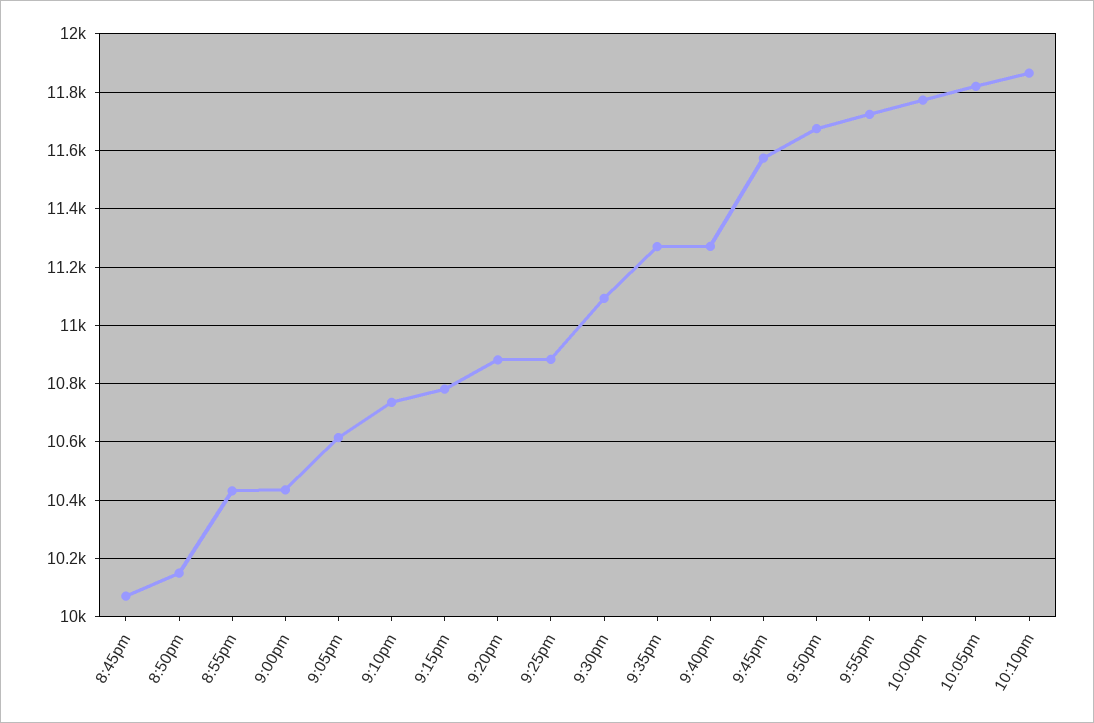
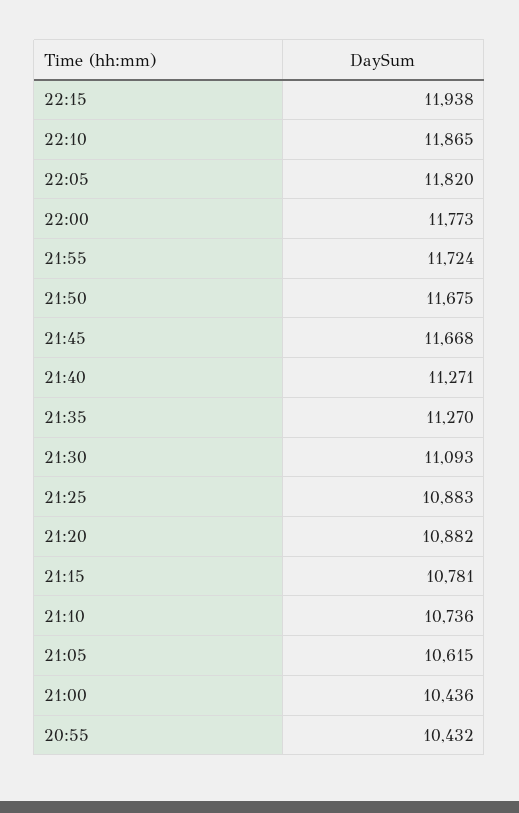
8:45pm: 10075 -> none
8:50pm: 10150 -> none
9:45pm: 11575 -> 11668
22:15: none -> 11938

